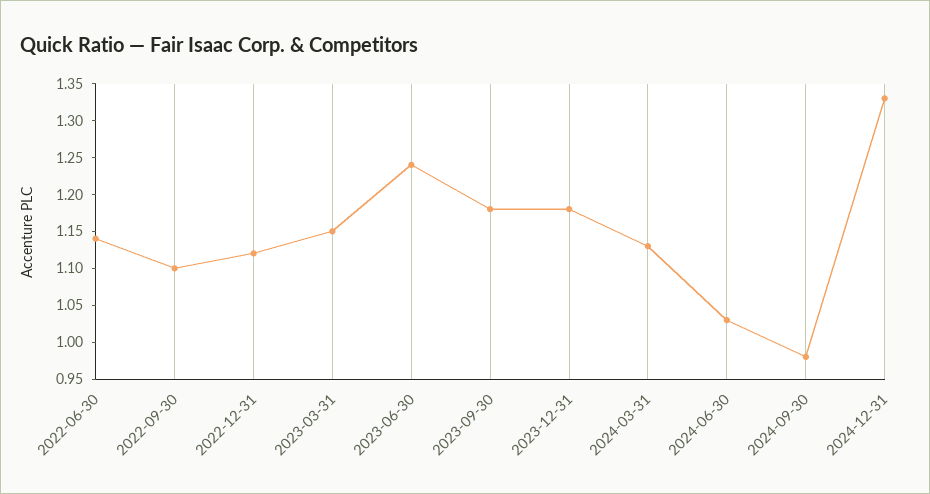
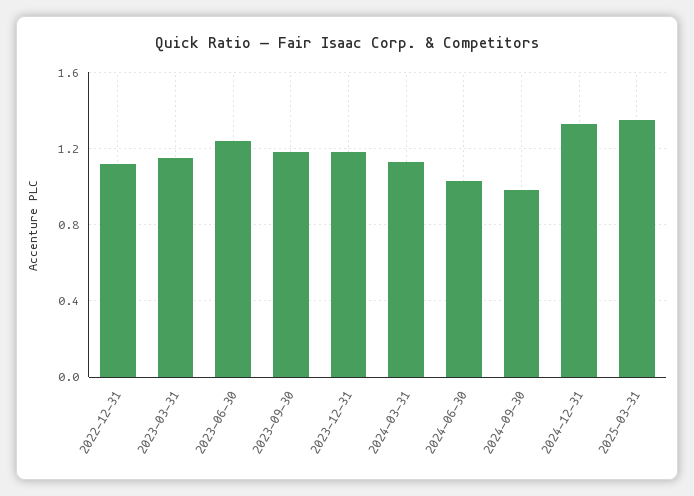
2022-06-30: 1.15 -> none
2022-09-30: 1.1 -> none
2025-03-31: none -> 1.35

